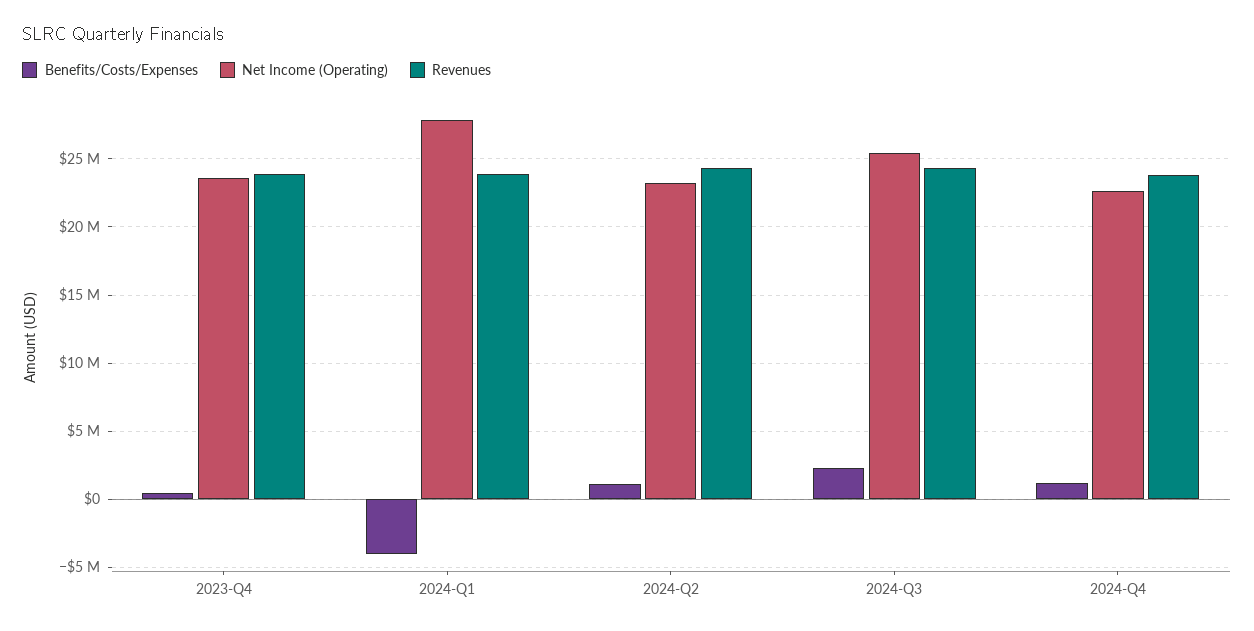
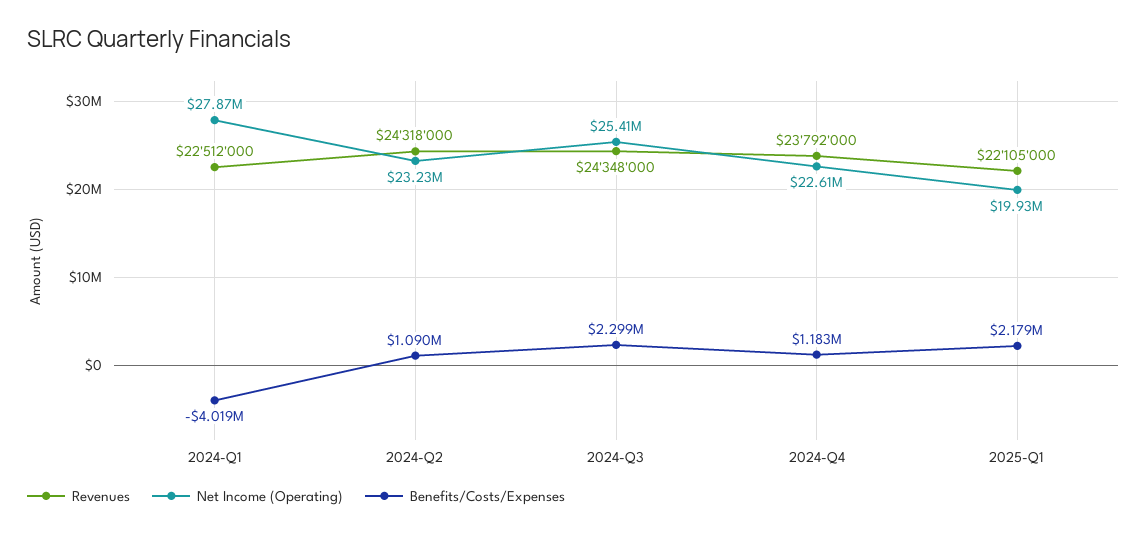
Benefits/Costs/Expenses, 2023-Q4: 500000 -> none
Net Income (Operating), 2023-Q4: 23500000 -> none
Revenues, 2023-Q4: 24000000 -> none
Revenues, 2024-Q1: 24000000 -> 22512000
Revenues, 2025-Q1: none -> 22105000
Net Income (Operating), 2025-Q1: none -> 19930000
Benefits/Costs/Expenses, 2025-Q1: none -> 2179000

